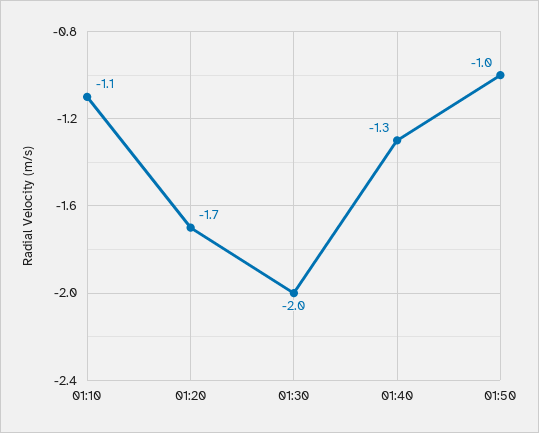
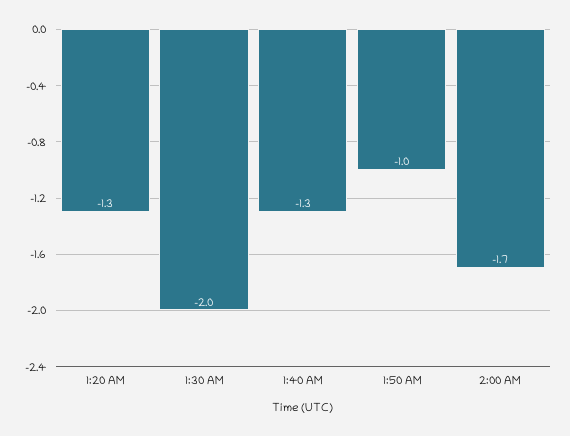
01:10: -1.1 -> none
01:20: -1.7 -> -1.3
2:00 AM: none -> -1.7

